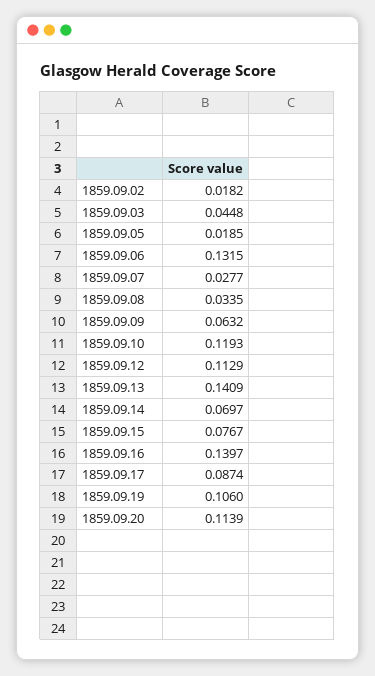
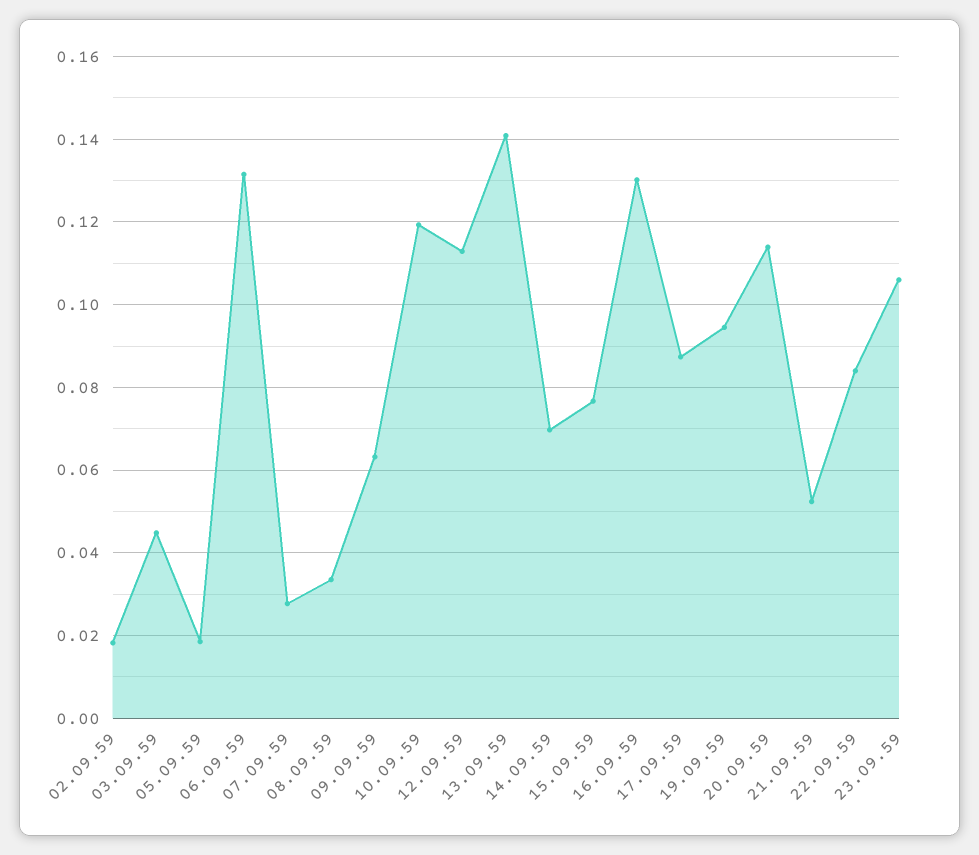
1859.09.16: 0.1397 -> 0.13
1859.09.19: 0.106 -> 0.094
21.09.59: none -> 0.052
22.09.59: none -> 0.084
23.09.59: none -> 0.106

